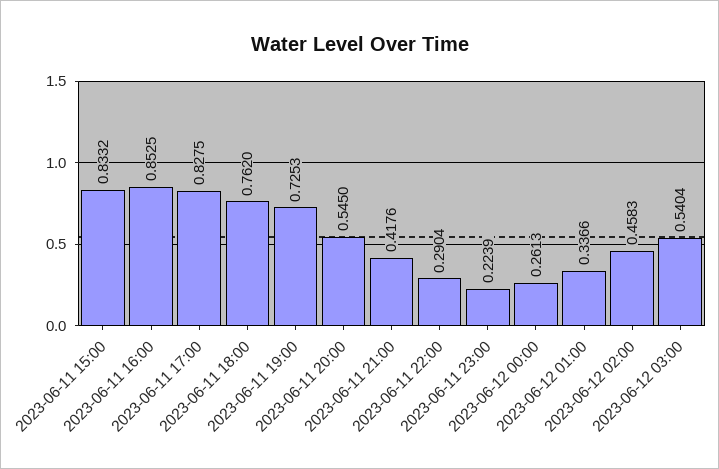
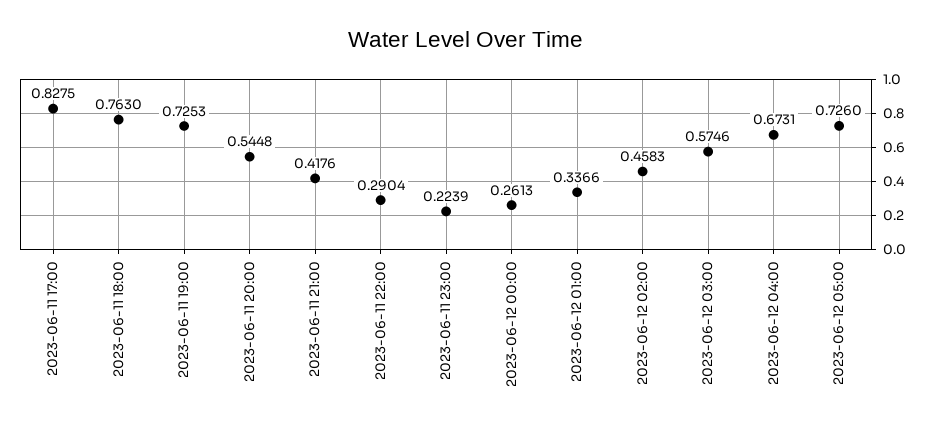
2023-06-11 15:00: 0.8332 -> none
2023-06-11 16:00: 0.8525 -> none
2023-06-11 18:00: 0.762 -> 0.763
2023-06-11 20:00: 0.545 -> 0.5448
2023-06-12 03:00: 0.5404 -> 0.5746
2023-06-12 04:00: none -> 0.6731
2023-06-12 05:00: none -> 0.726

